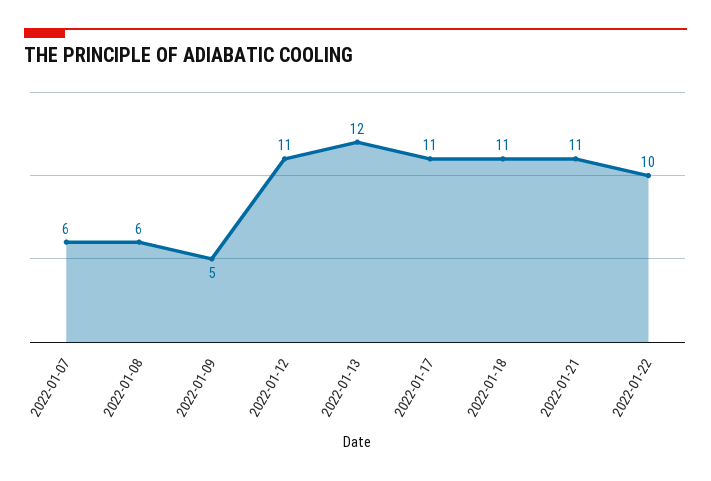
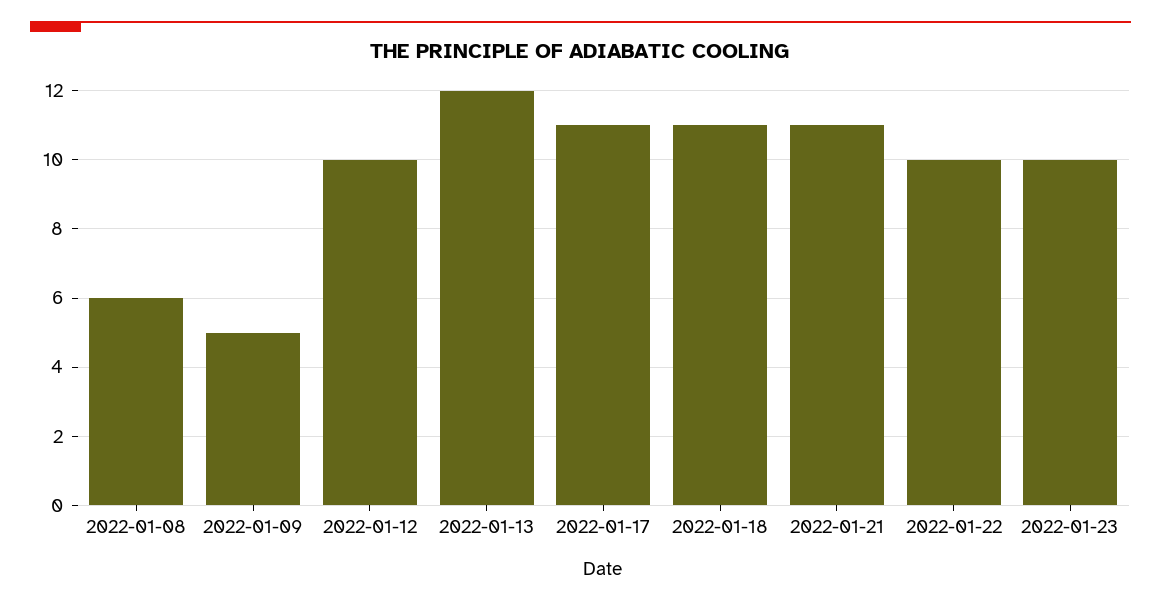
2022-01-07: 6 -> none
2022-01-12: 11 -> 10
2022-01-23: none -> 10

